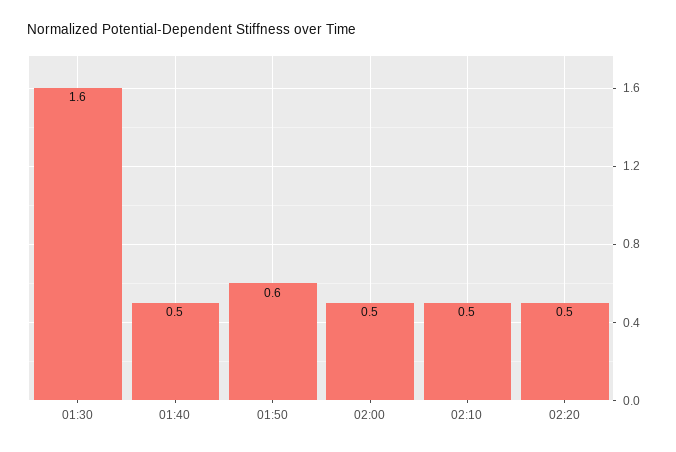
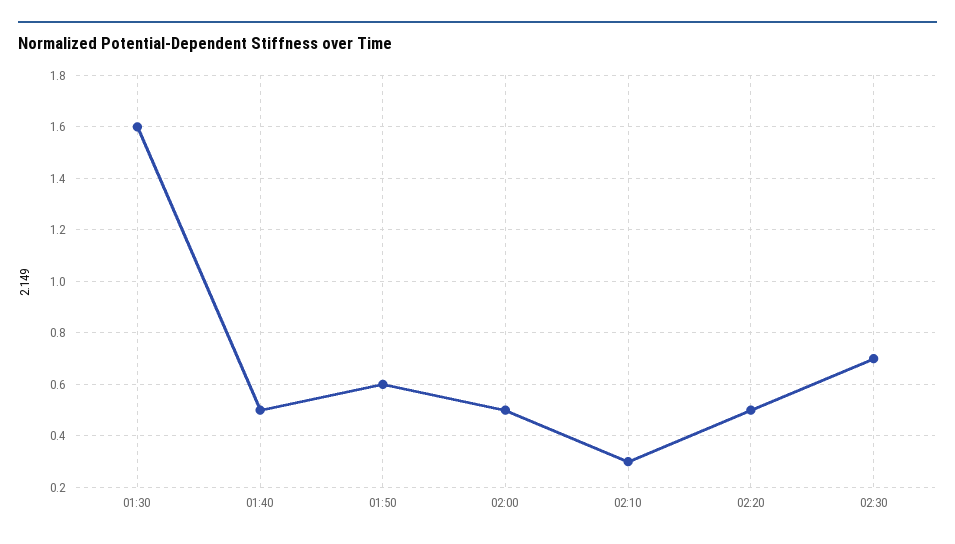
02:10: 0.5 -> 0.3
02:30: none -> 0.7

